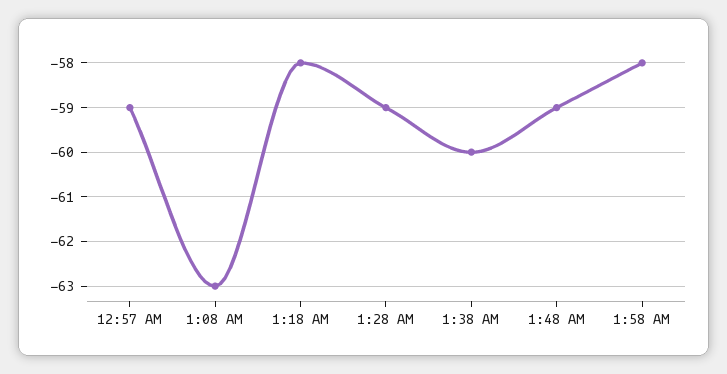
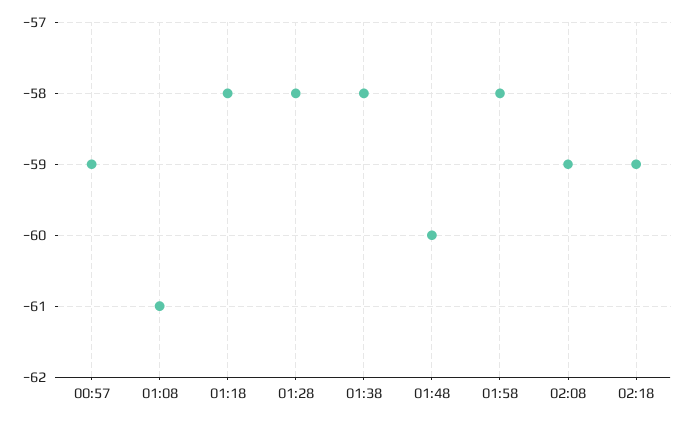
1:08 AM: -63 -> -61
1:28 AM: -59 -> -58
1:38 AM: -60 -> -58
1:48 AM: -59 -> -60
02:08: none -> -59
02:18: none -> -59

